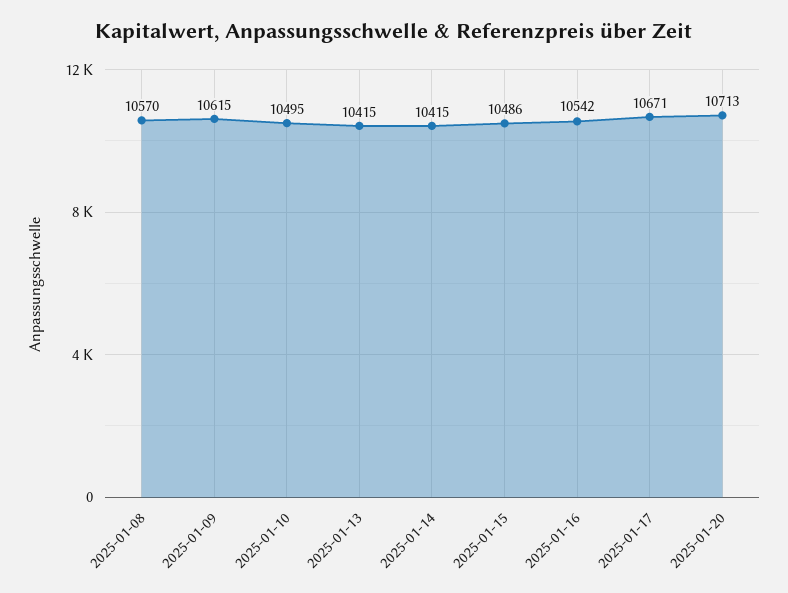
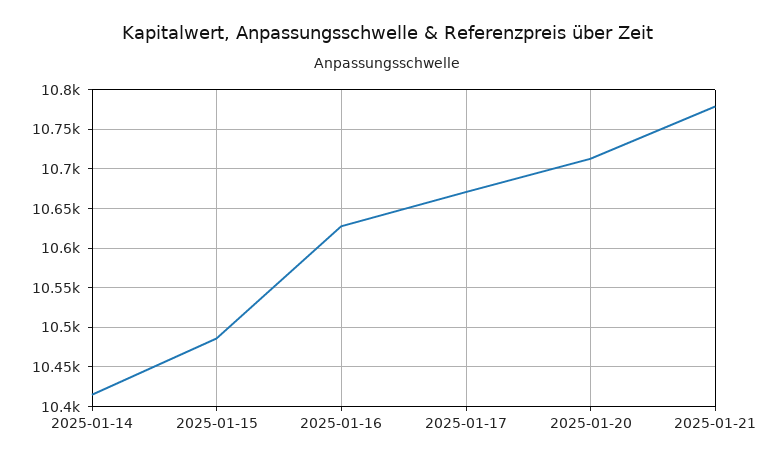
2025-01-08: 10570 -> none
2025-01-09: 10615 -> none
2025-01-10: 10495 -> none
2025-01-13: 10415 -> none
2025-01-16: 10542 -> 10630
2025-01-21: none -> 10780

